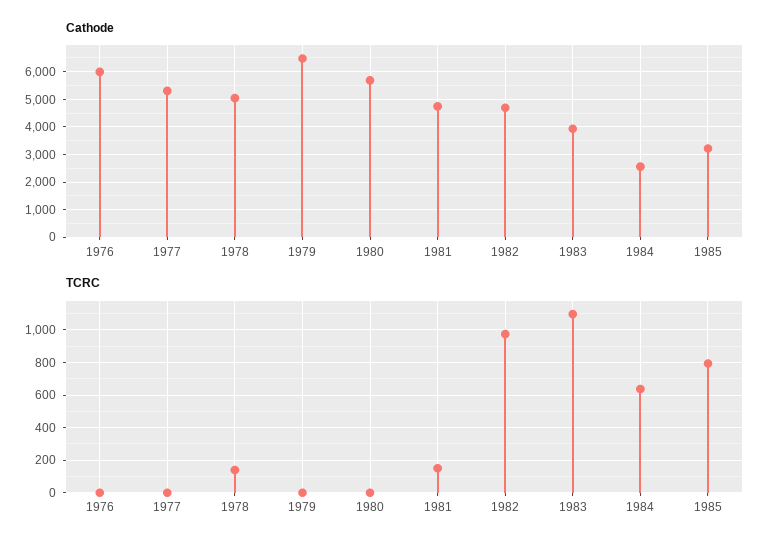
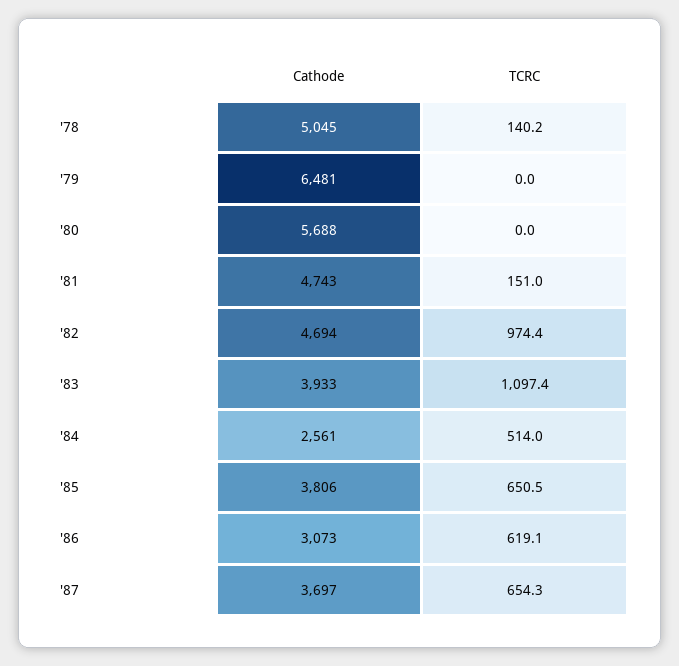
Cathode, 1976: 6000 -> none
Cathode, 1977: 5250 -> none
Cathode, 1985: 3250 -> 3806
TCRC, 1976: 0 -> none
TCRC, 1977: 0 -> none
TCRC, 1984: 650 -> 514
TCRC, 1985: 800 -> 650.5
Cathode, '86: none -> 3073
TCRC, '86: none -> 619.1
Cathode, '87: none -> 3697
TCRC, '87: none -> 654.3

